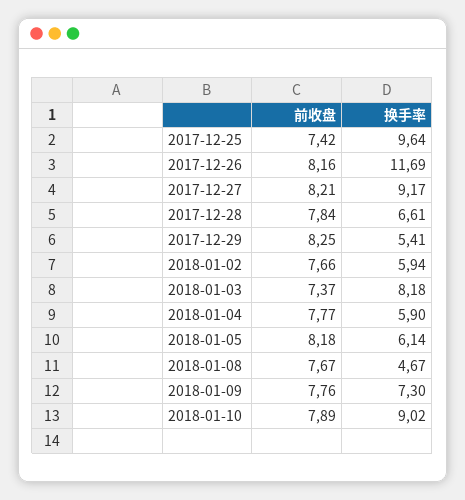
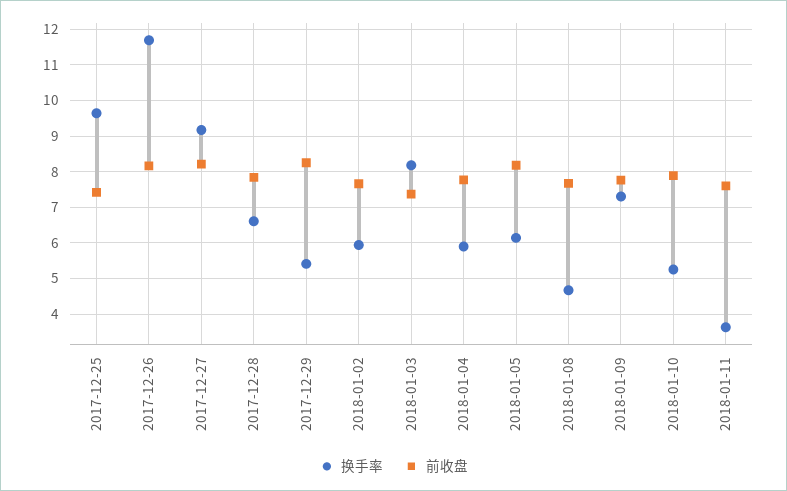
换手率, 2018-01-10: 9.02 -> 5.2
换手率, 2018-01-11: none -> 3.6
前收盘, 2018-01-11: none -> 7.6

